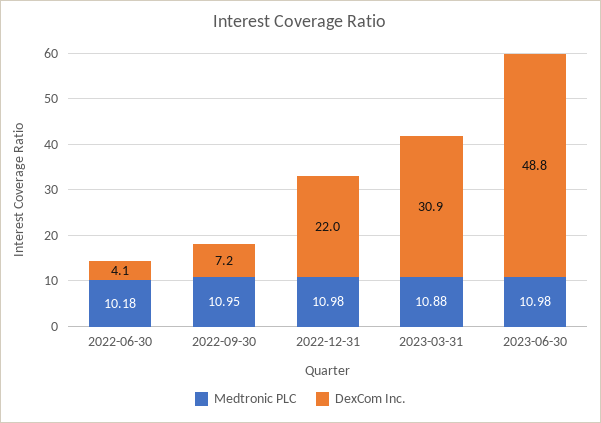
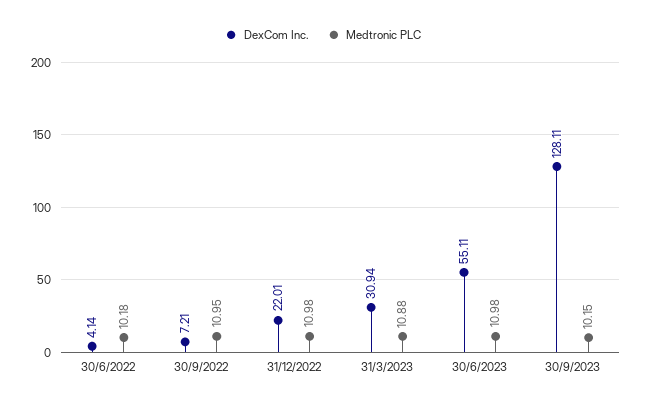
DexCom Inc., 2023-06-30: 48.8 -> 55.11
DexCom Inc., 30/9/2023: none -> 128.11
Medtronic PLC, 30/9/2023: none -> 10.15

